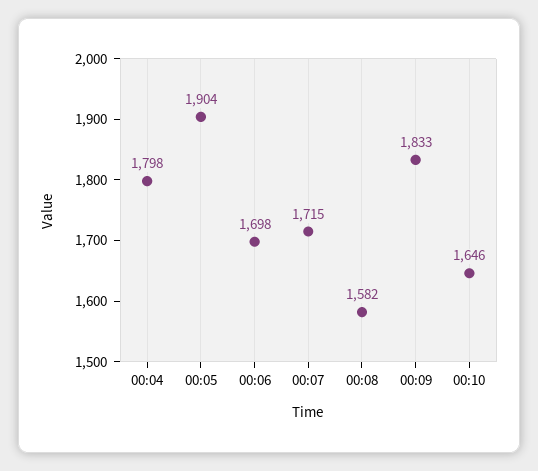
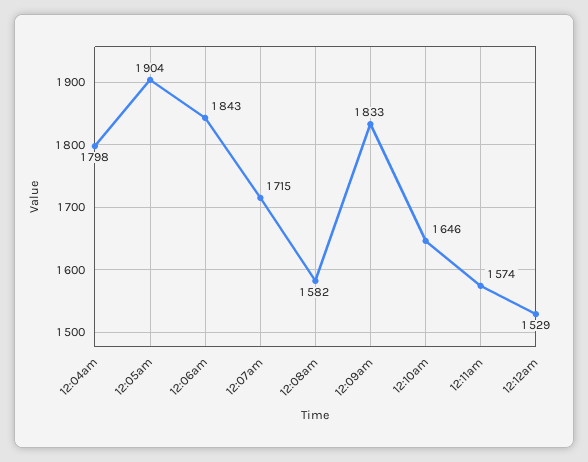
00:06: 1698 -> 1843
12:11am: none -> 1574
12:12am: none -> 1529

